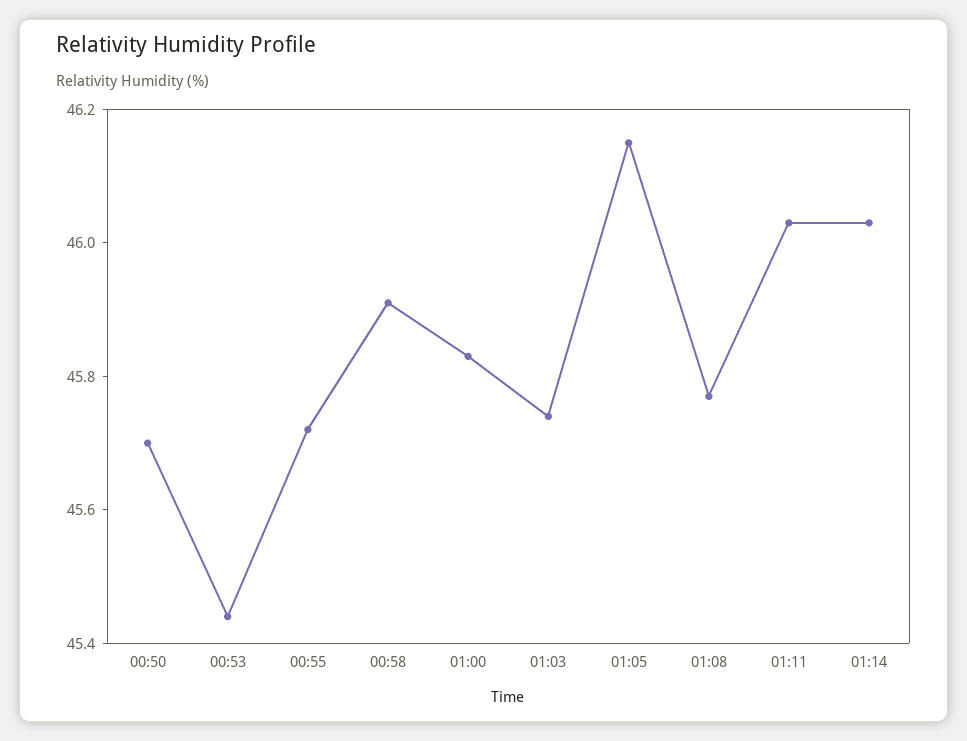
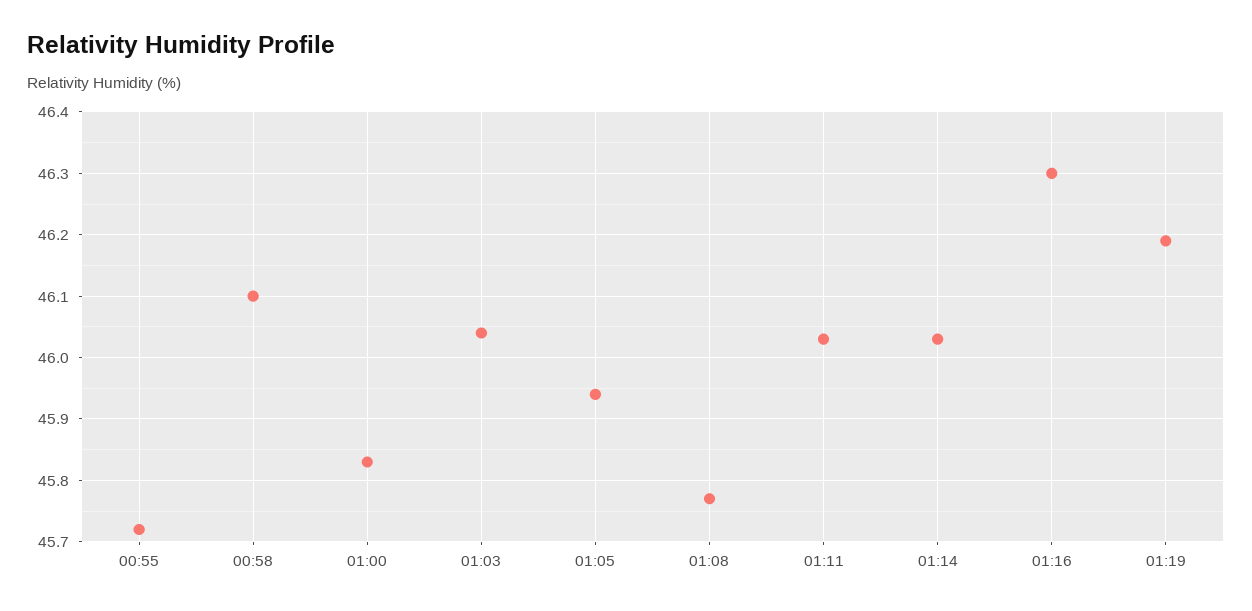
00:50: 45.7 -> none
00:53: 45.45 -> none
00:58: 45.9 -> 46.1
01:03: 45.75 -> 46.04
01:05: 46.15 -> 45.94
01:16: none -> 46.3
01:19: none -> 46.19

